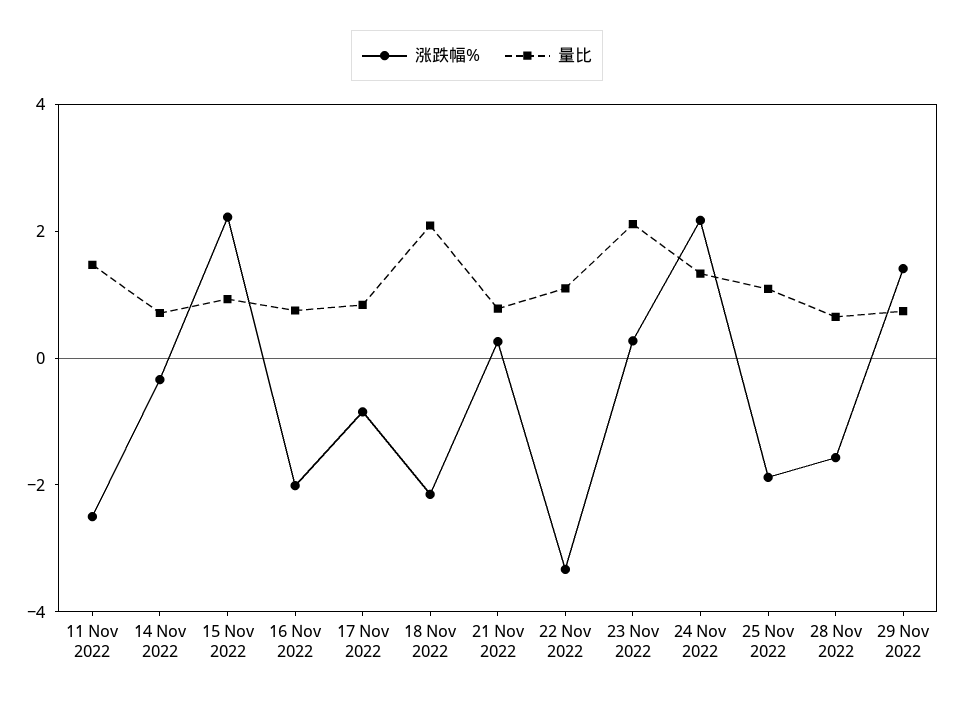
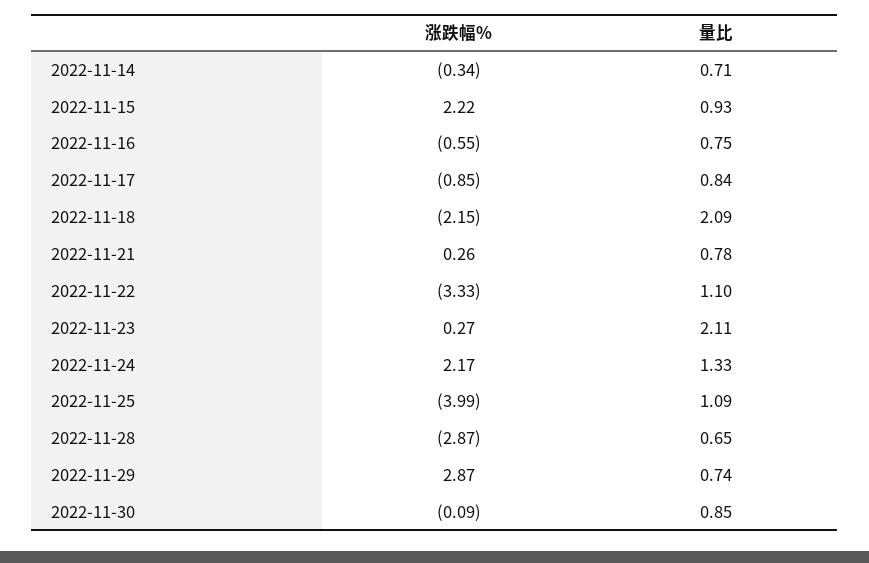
涨跌幅%, 11 Nov 2022: -2.5 -> none
量比, 11 Nov 2022: 1.5 -> none
涨跌幅%, 16 Nov 2022: -2 -> -0.55
涨跌幅%, 25 Nov 2022: -2 -> -3.99
涨跌幅%, 28 Nov 2022: -1.5 -> -2.87
涨跌幅%, 29 Nov 2022: 1.5 -> 2.87
涨跌幅%, 2022-11-30: none -> -0.09
量比, 2022-11-30: none -> 0.85

